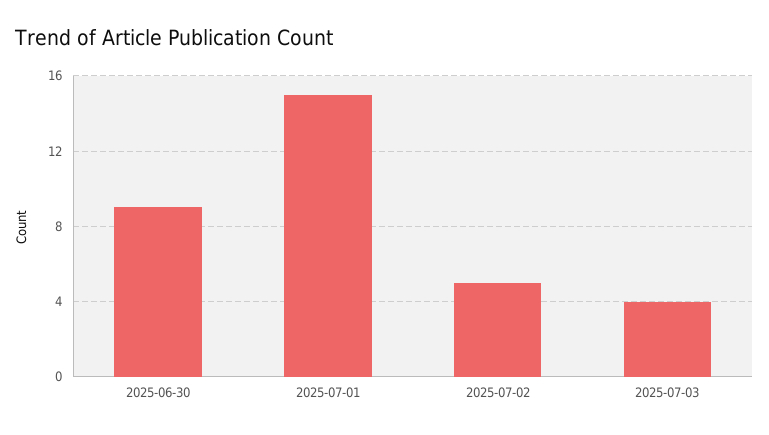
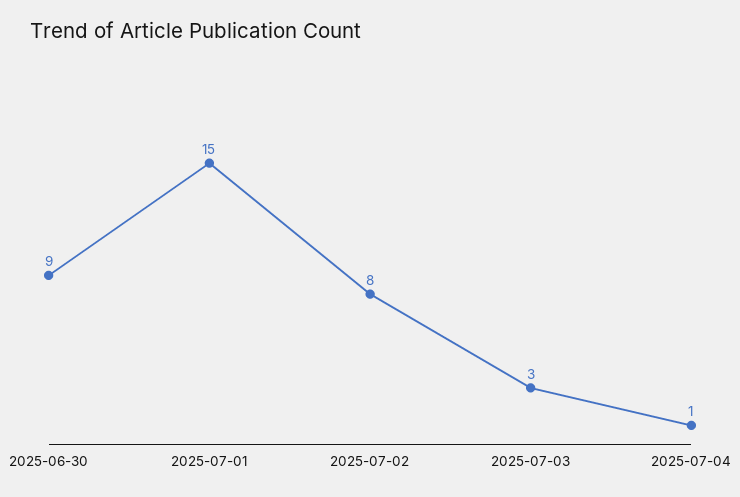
2025-07-02: 5 -> 8
2025-07-03: 4 -> 3
2025-07-04: none -> 1

